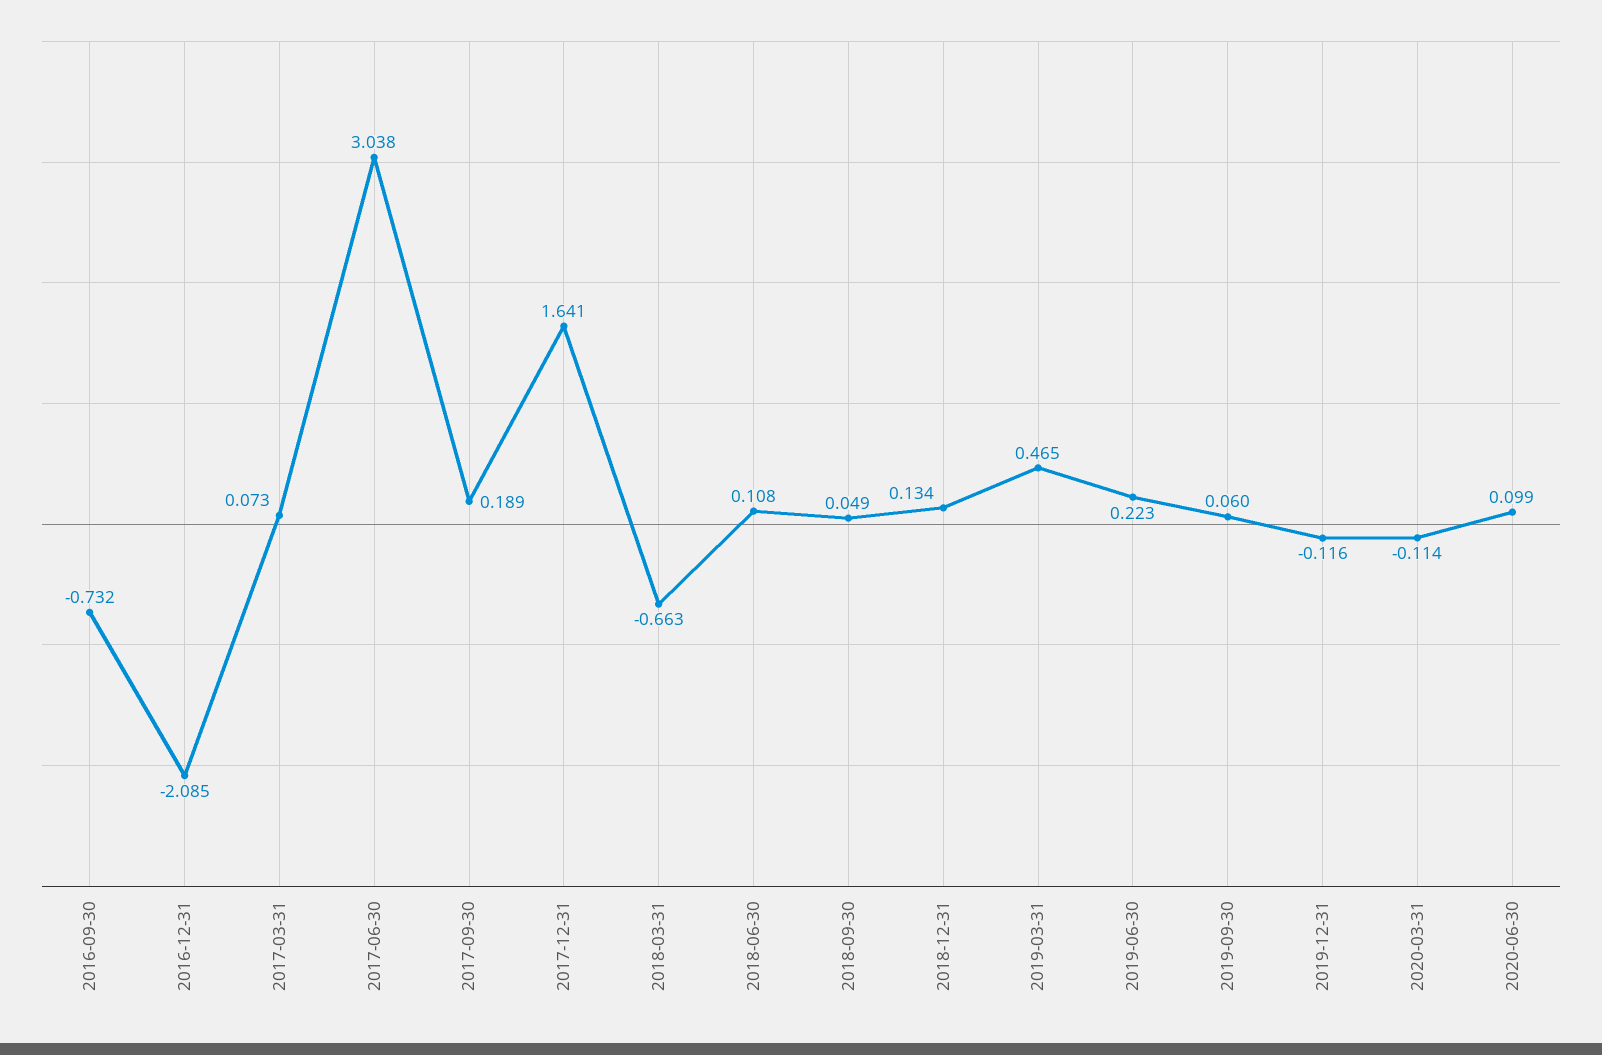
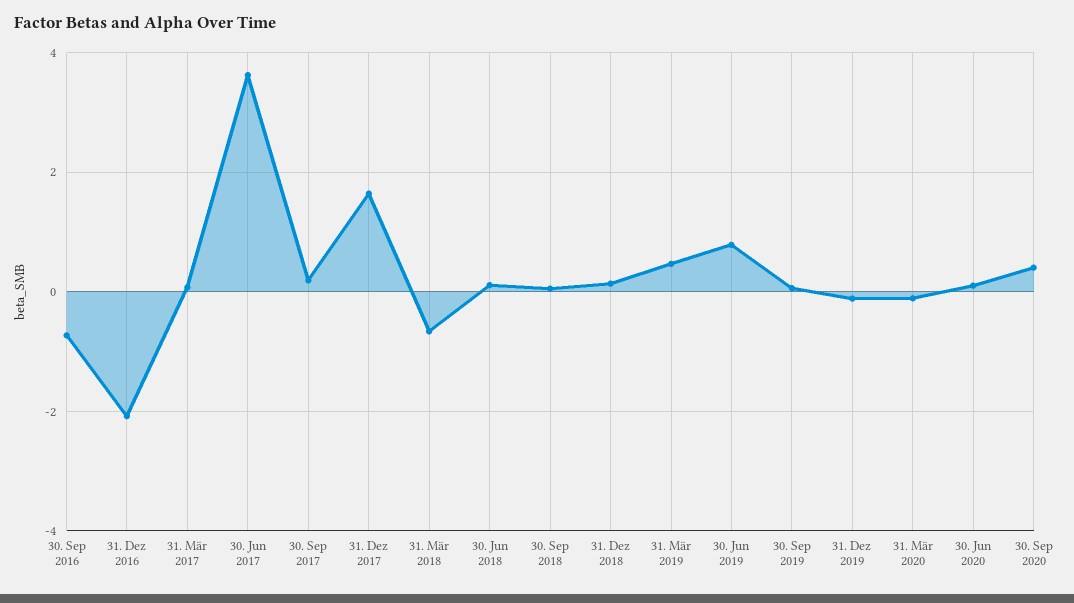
2017-06-30: 3.038 -> 3.6
2019-06-30: 0.223 -> 0.8
30. Sep 2020: none -> 0.4

